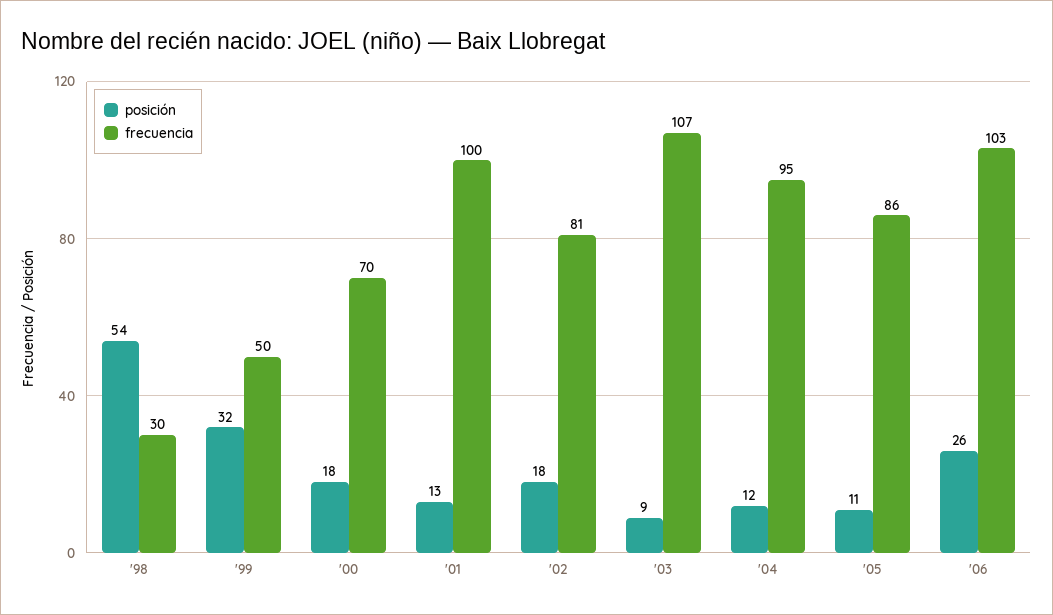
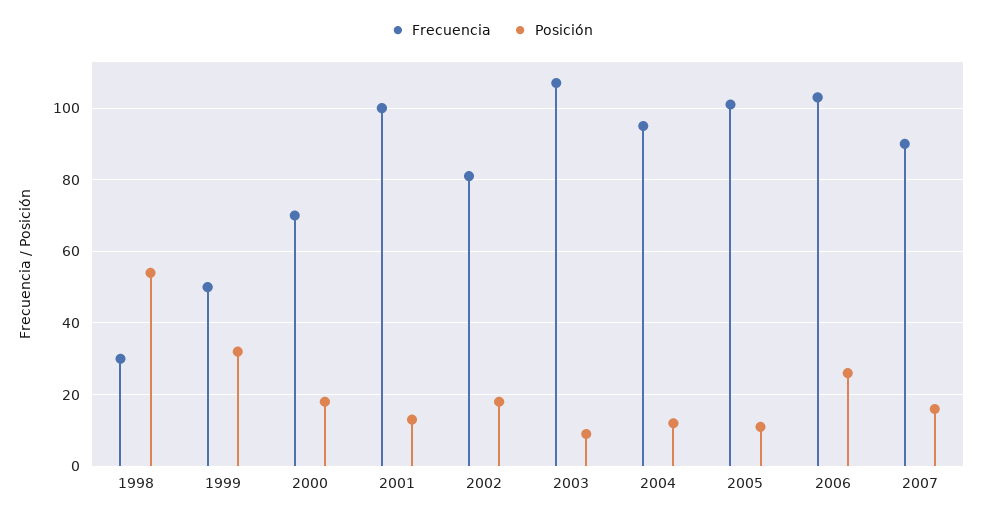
frecuencia, '05: 86 -> 100
frecuencia, 2007: none -> 90
posición, 2007: none -> 15

